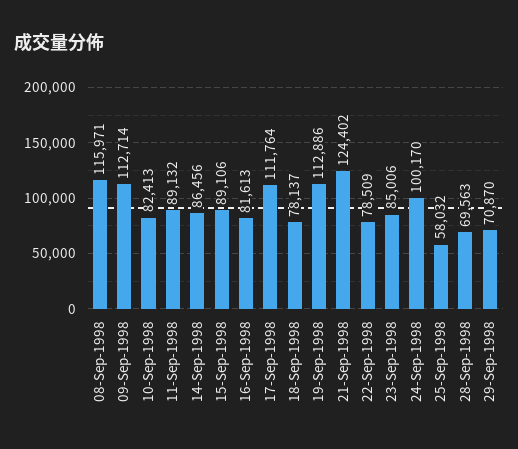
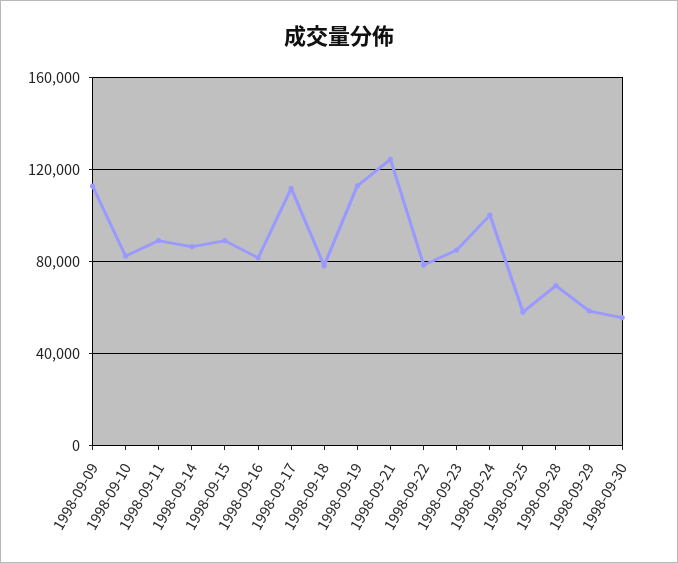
08-Sep-1998: 115971 -> none
29-Sep-1998: 70870 -> 60000
1998-09-30: none -> 55000

